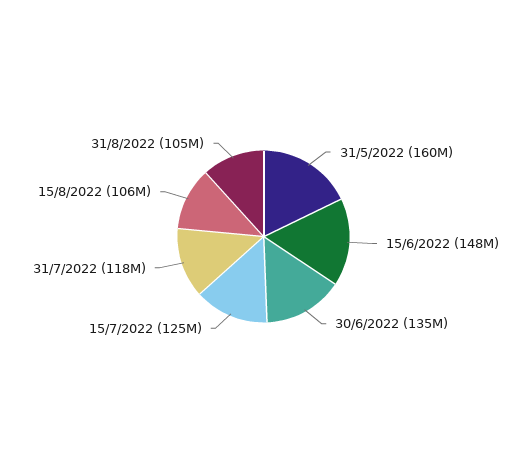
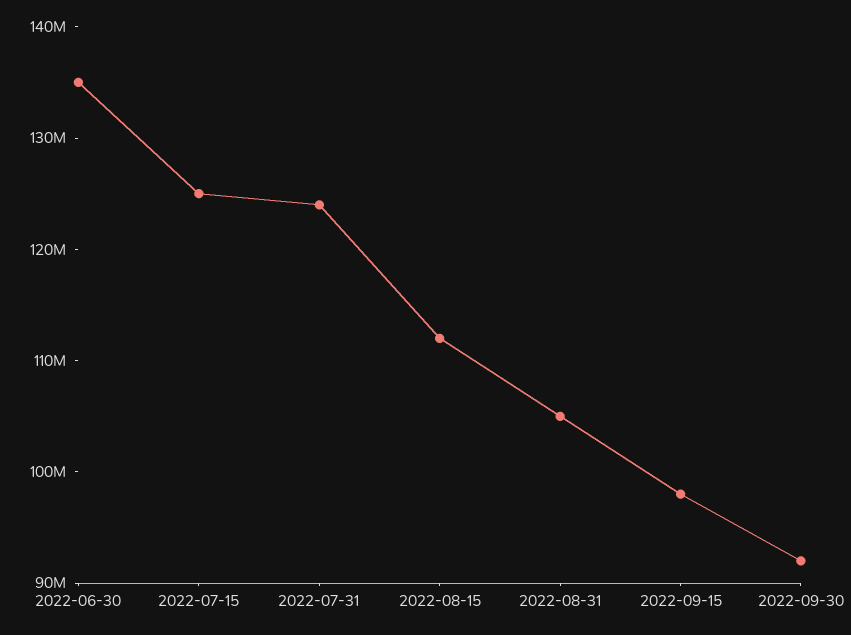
31/5/2022: 160000000 -> none
15/6/2022: 148000000 -> none
31/7/2022: 118000000 -> 124000000
15/8/2022: 106000000 -> 112000000
2022-09-15: none -> 98000000
2022-09-30: none -> 92000000

